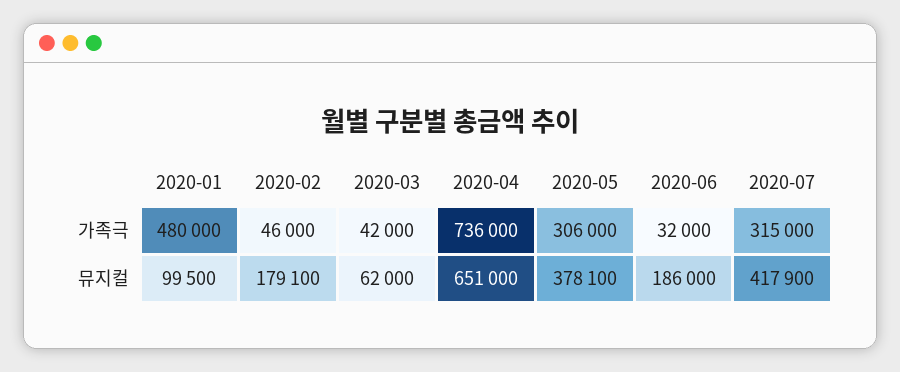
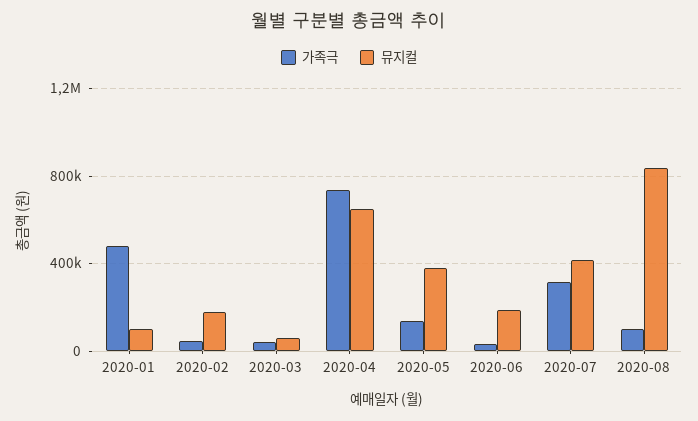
가족극, 2020-05: 306000 -> 150000
가족극, 2020-08: none -> 100000
뮤지컬, 2020-08: none -> 850000

